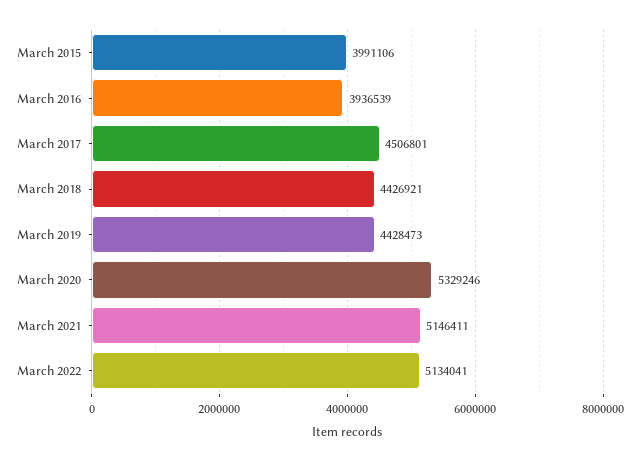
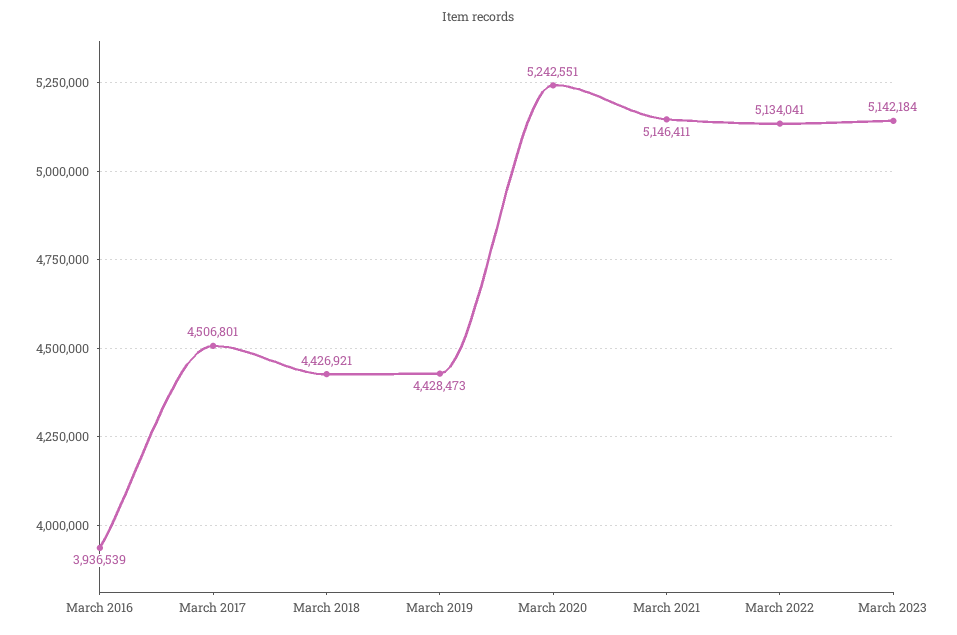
March 2015: 3991106 -> none
March 2020: 5329246 -> 5242551
March 2023: none -> 5142184

